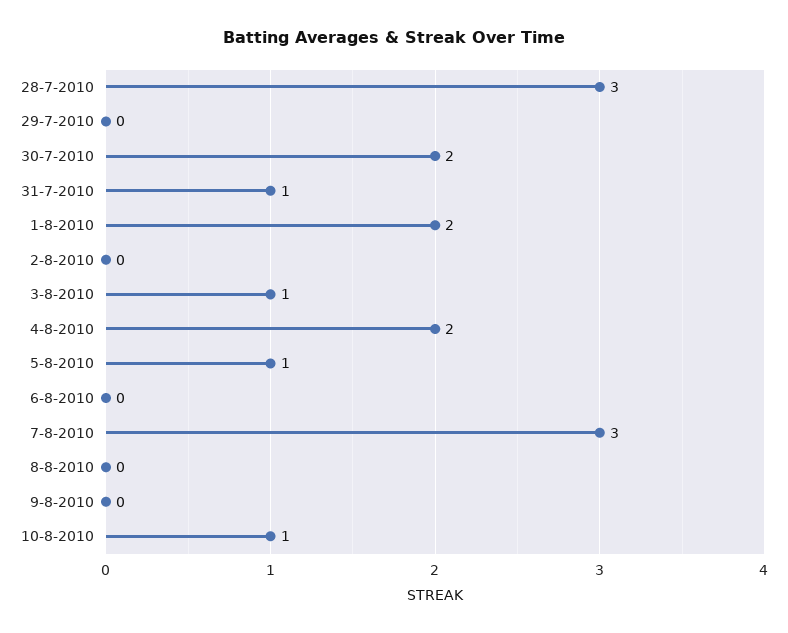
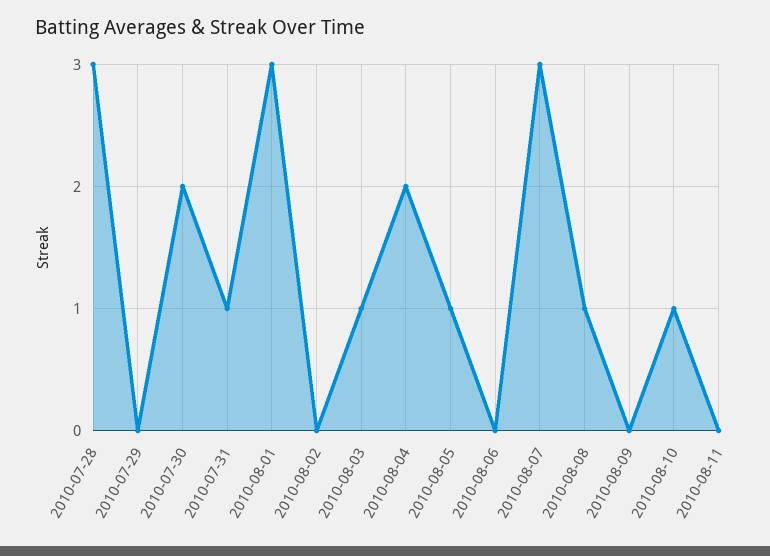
1-8-2010: 2 -> 3
8-8-2010: 0 -> 1
2010-08-11: none -> 0

